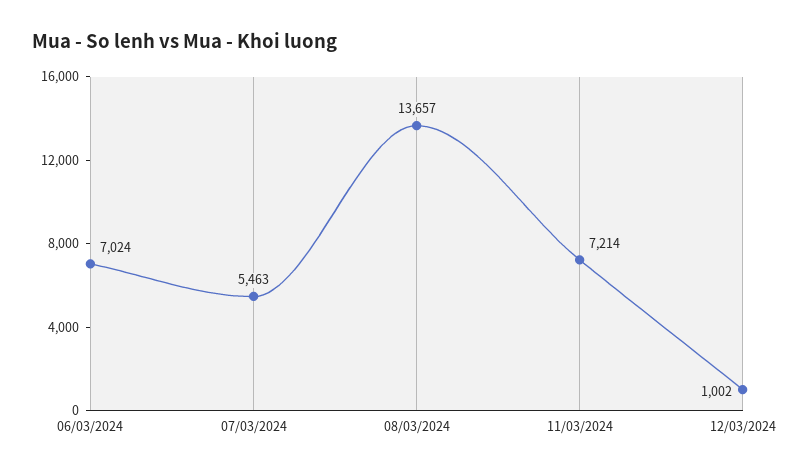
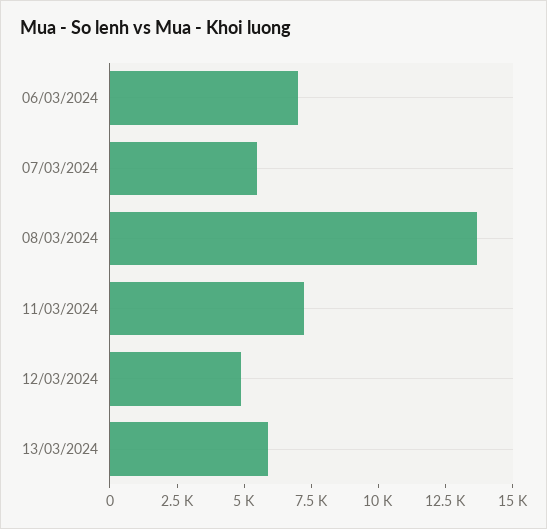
12/03/2024: 1002 -> 5000
13/03/2024: none -> 6000

